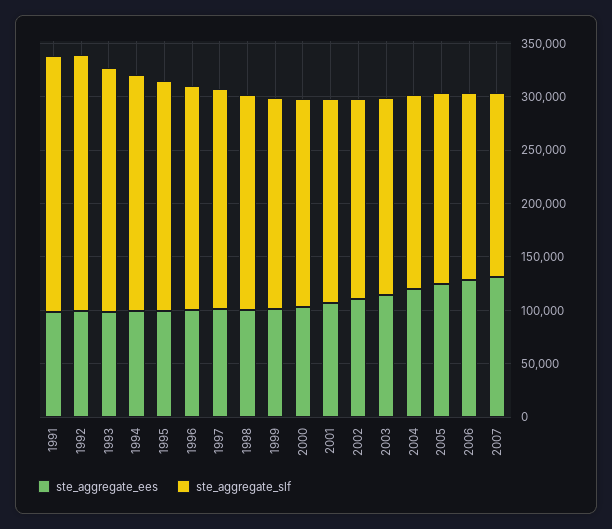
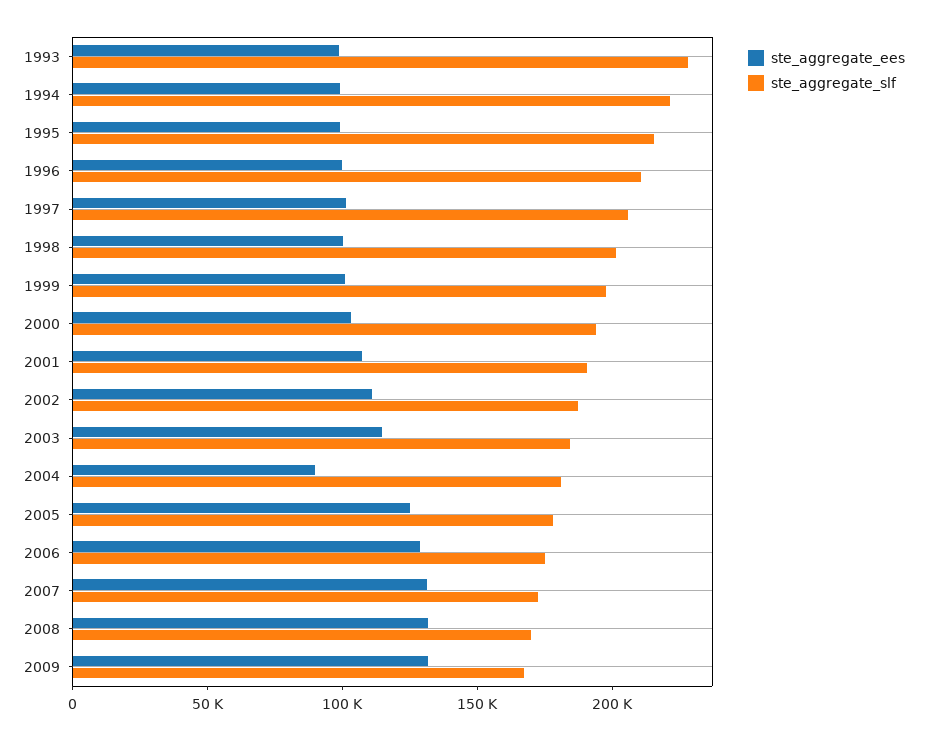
ste_aggregate_ees, 1991: 100000 -> none
ste_aggregate_slf, 1991: 240000 -> none
ste_aggregate_ees, 1992: 100000 -> none
ste_aggregate_slf, 1992: 240000 -> none
ste_aggregate_ees, 2004: 120000 -> 90000
ste_aggregate_ees, 2008: none -> 130000
ste_aggregate_slf, 2008: none -> 170000
ste_aggregate_ees, 2009: none -> 130000
ste_aggregate_slf, 2009: none -> 170000

